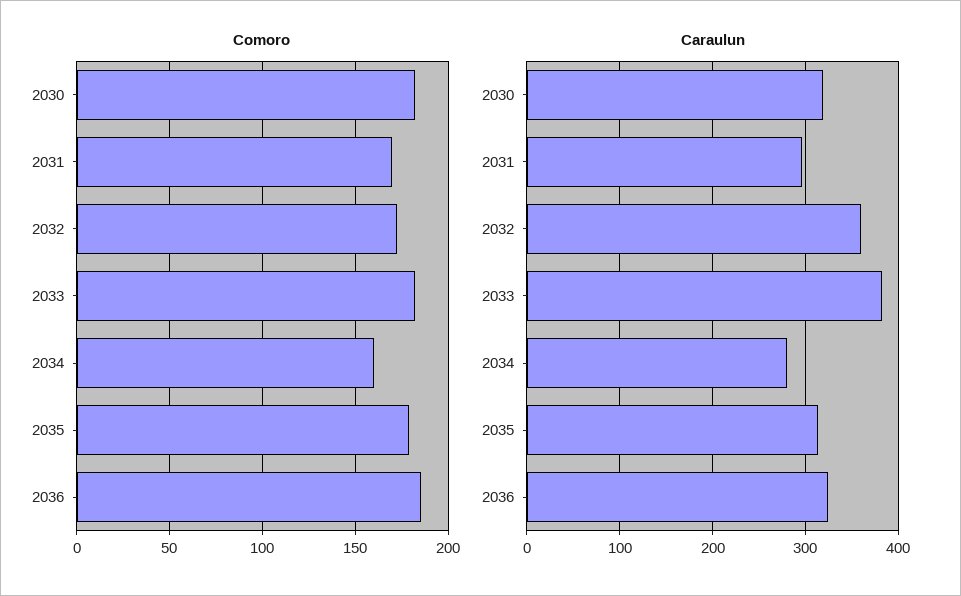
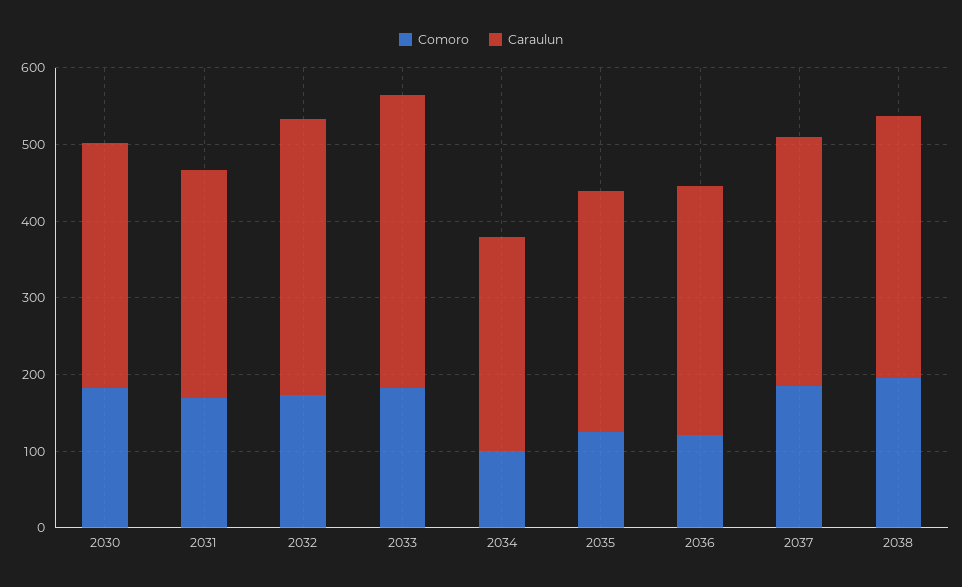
Comoro, 2034: 160 -> 100
Comoro, 2035: 180 -> 120
Comoro, 2036: 185 -> 120
Comoro, 2037: none -> 180
Caraulun, 2037: none -> 320
Comoro, 2038: none -> 200
Caraulun, 2038: none -> 340

